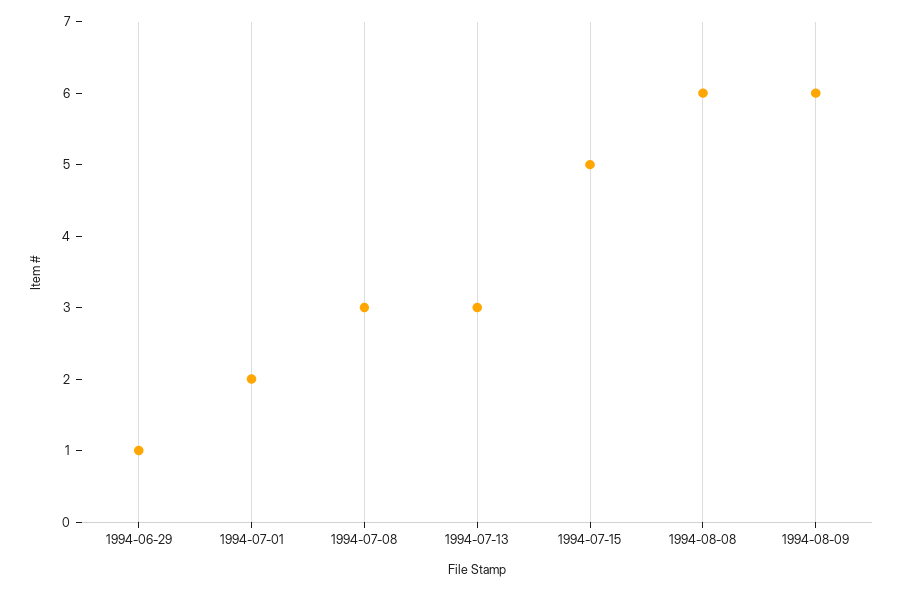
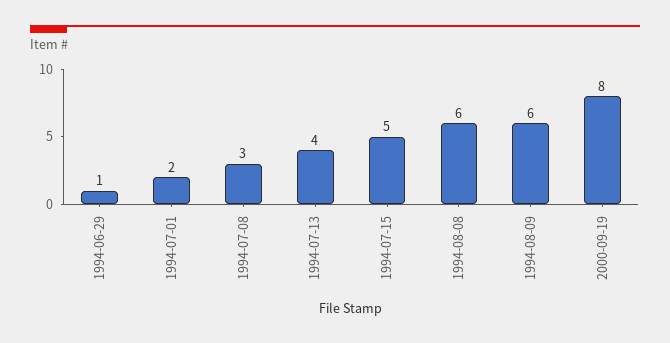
1994-07-13: 3 -> 4
2000-09-19: none -> 8

